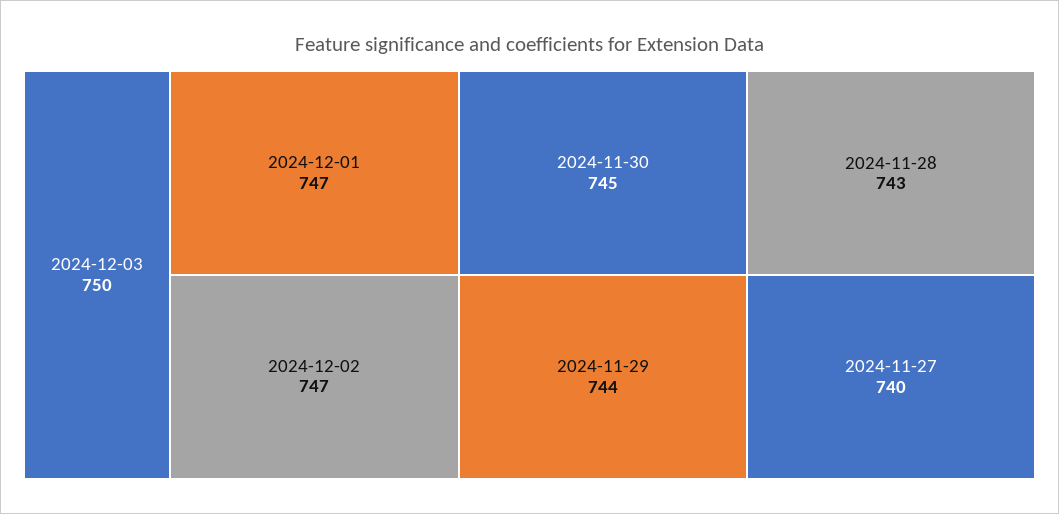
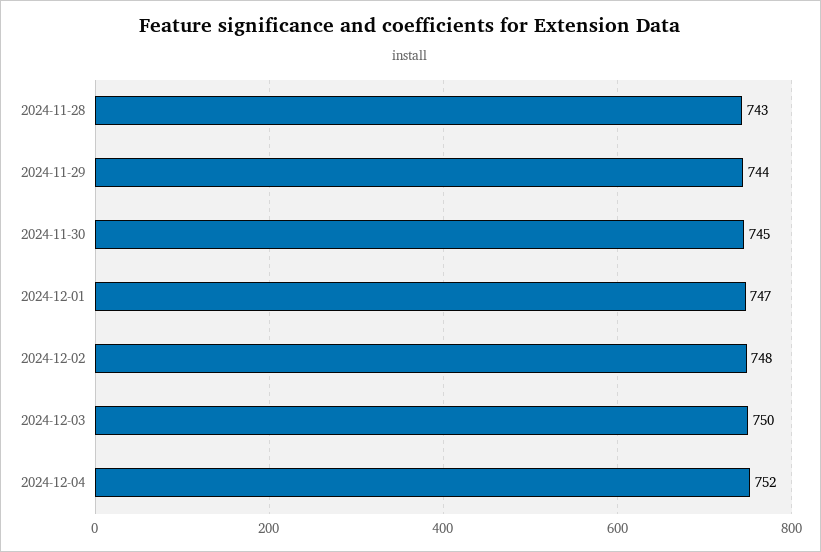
2024-12-02: 747 -> 748
2024-11-27: 740 -> none
2024-12-04: none -> 752

